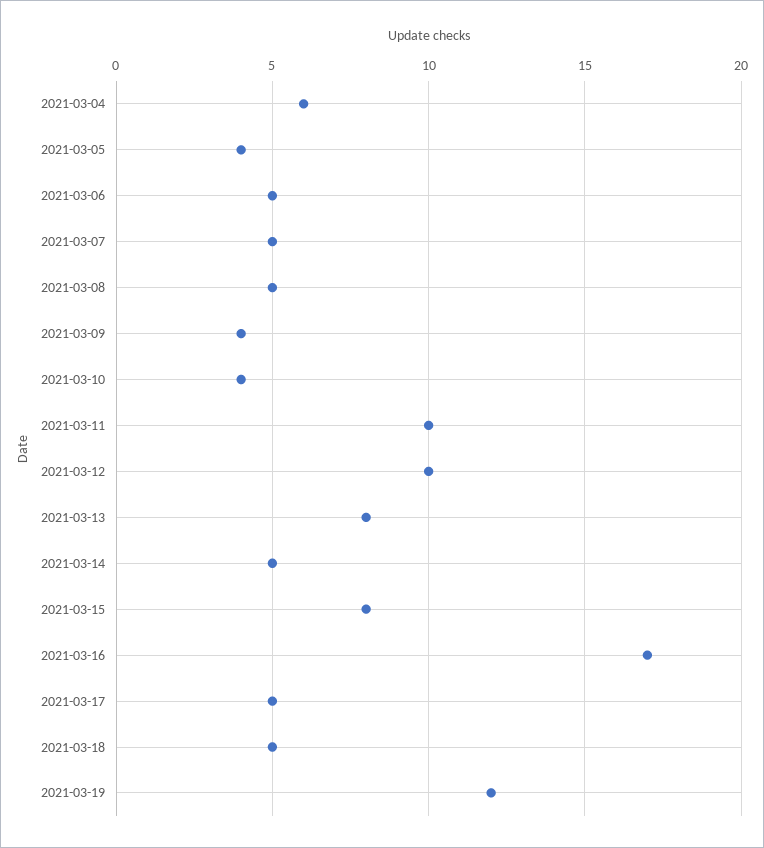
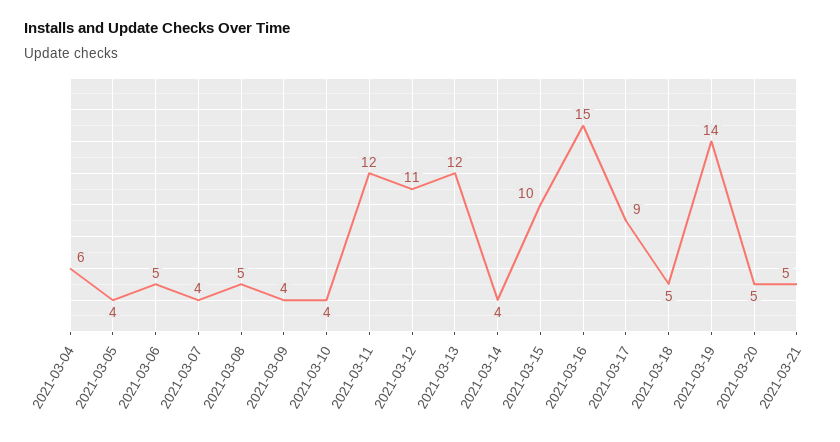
2021-03-07: 5 -> 4
2021-03-11: 10 -> 12
2021-03-12: 10 -> 11
2021-03-13: 8 -> 12
2021-03-14: 5 -> 4
2021-03-15: 8 -> 10
2021-03-16: 17 -> 15
2021-03-17: 5 -> 9
2021-03-19: 12 -> 14
2021-03-20: none -> 5
2021-03-21: none -> 5

